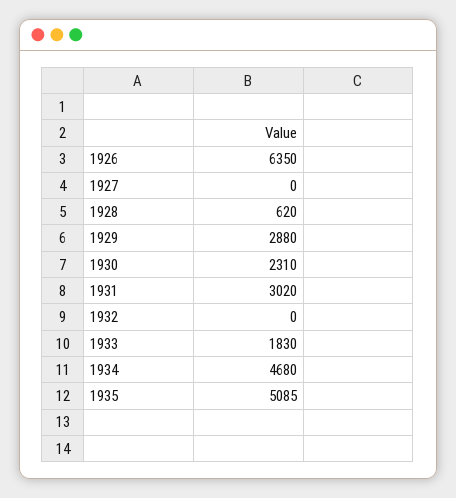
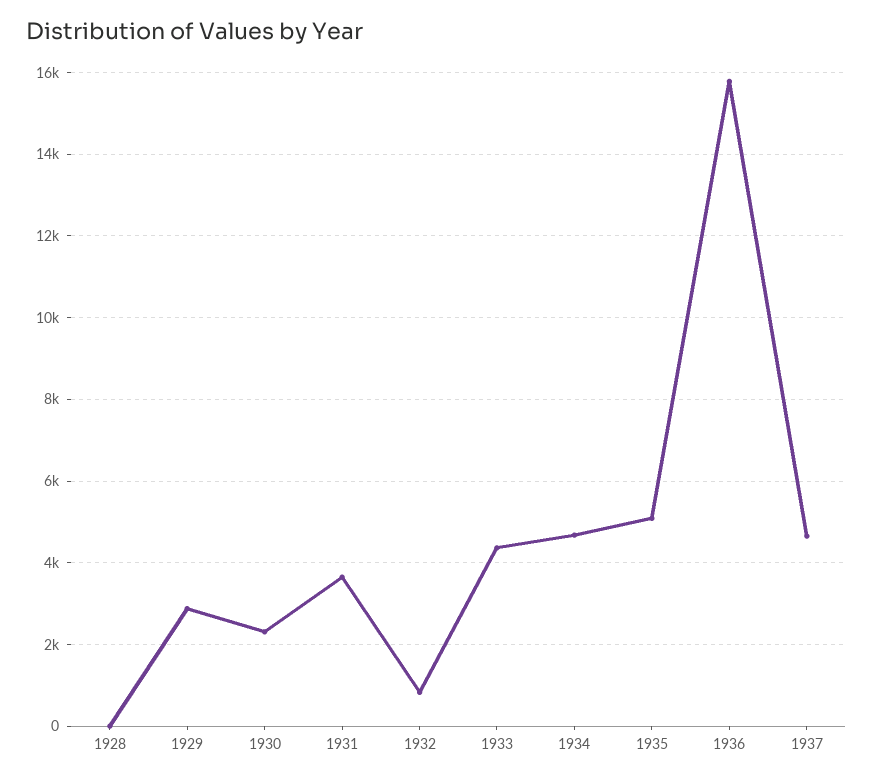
1926: 6350 -> none
1927: 0 -> none
1928: 620 -> 0
1931: 3020 -> 3600
1932: 0 -> 800
1933: 1830 -> 4400
1936: none -> 15800
1937: none -> 4600

